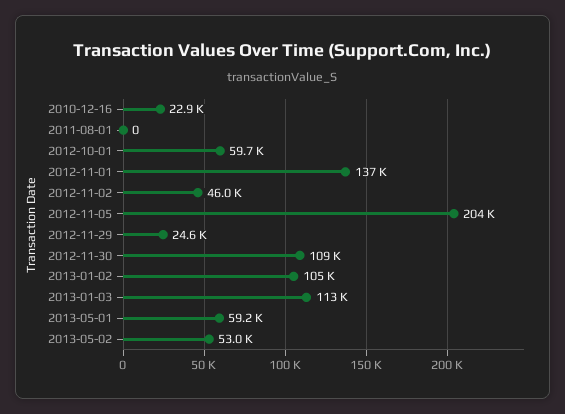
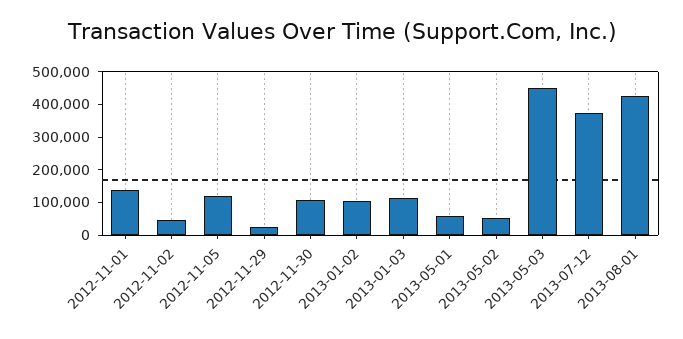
2010-12-16: 22900 -> none
2011-08-01: 0 -> none
2012-10-01: 59700 -> none
2012-11-05: 204000 -> 125000
2013-05-03: none -> 450000
2013-07-12: none -> 375000
2013-08-01: none -> 425000

